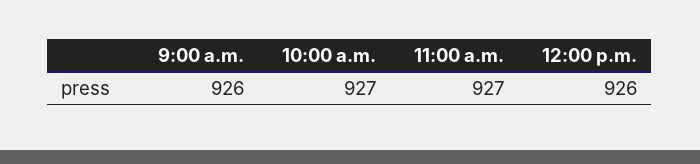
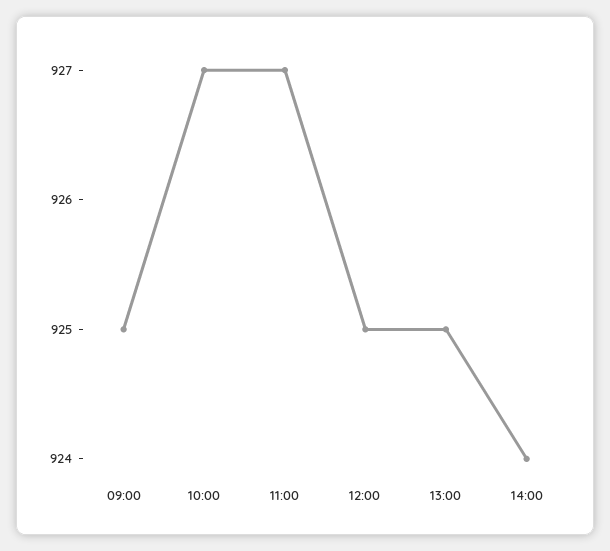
9:00 a.m.: 926 -> 925
12:00 p.m.: 926 -> 925
13:00: none -> 925
14:00: none -> 924

